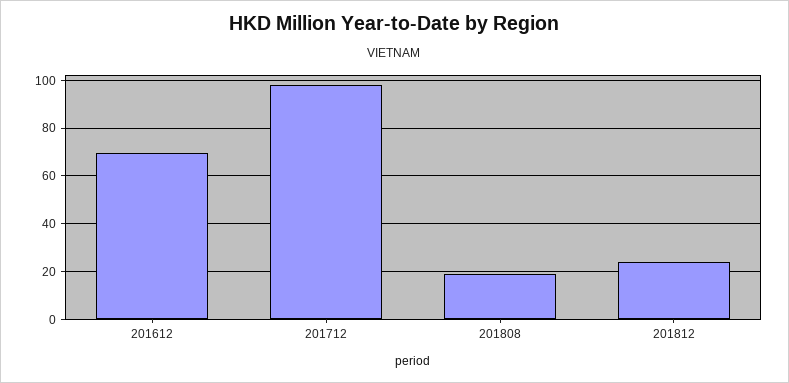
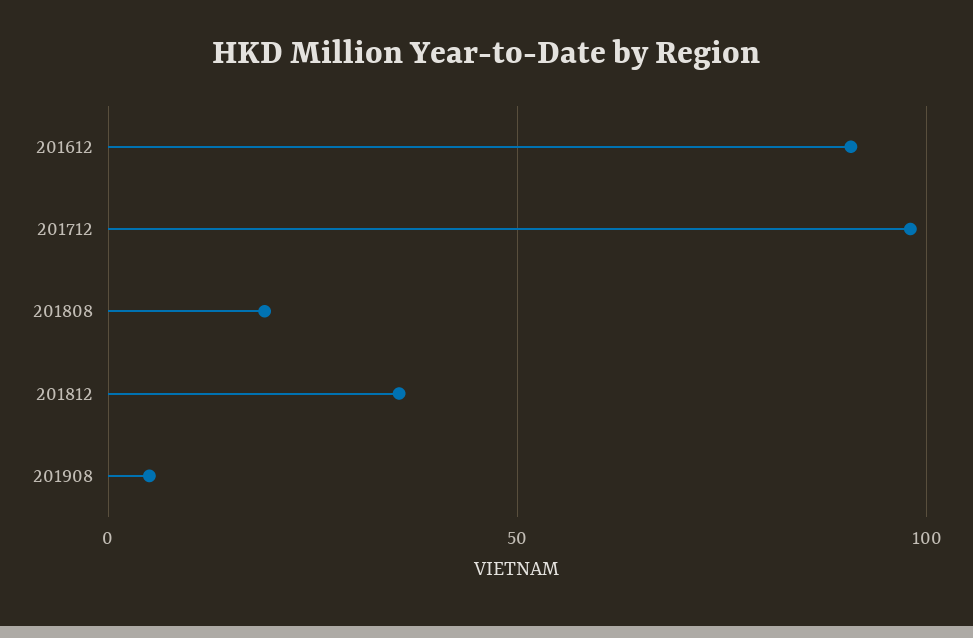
201612: 70 -> 90
201812: 25 -> 35
201908: none -> 5

